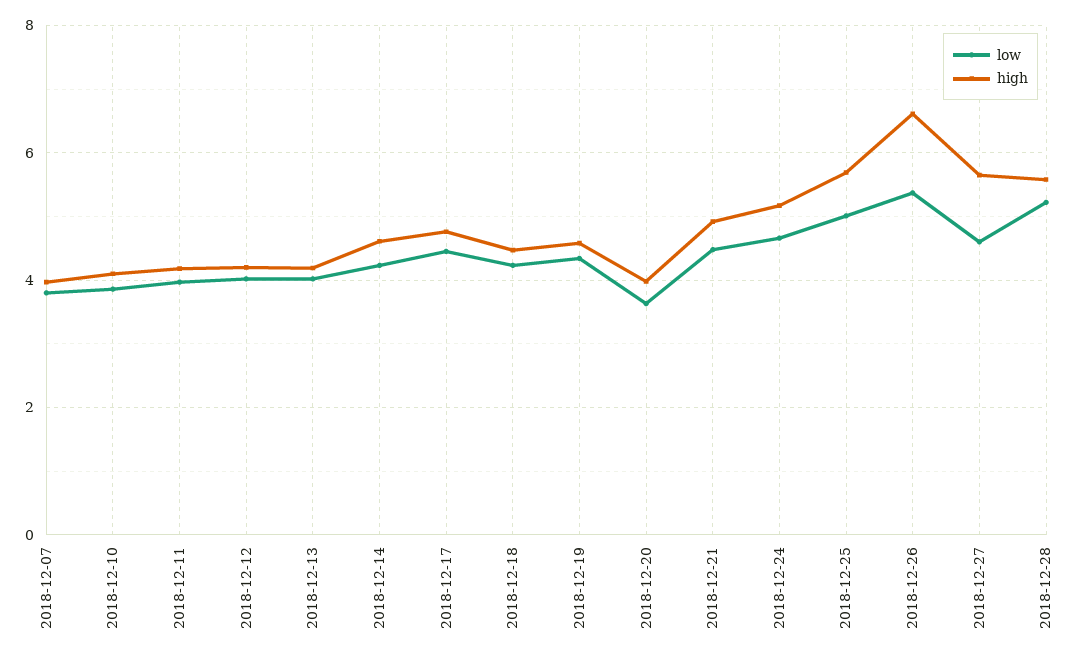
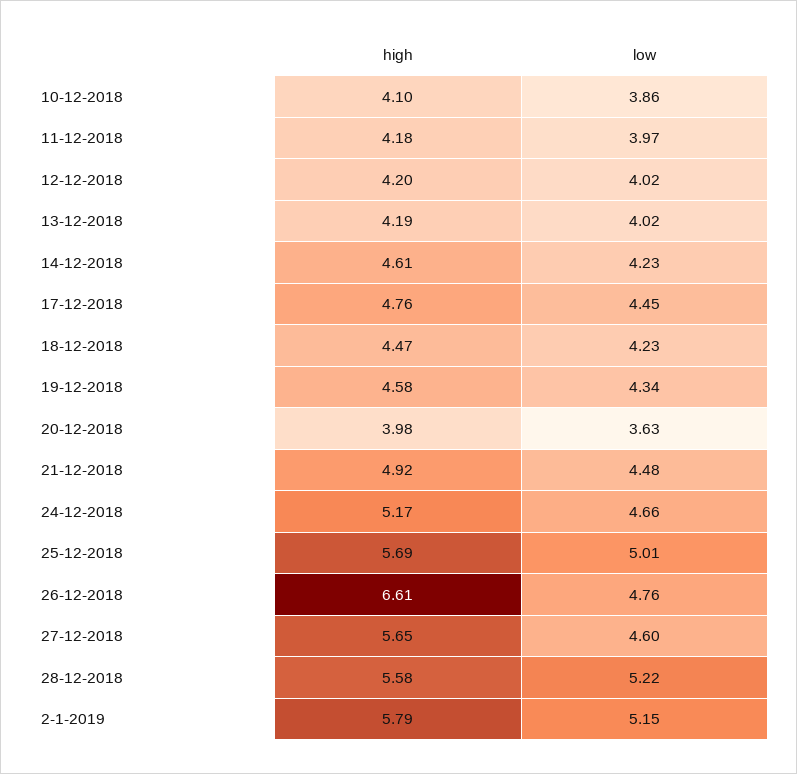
low, 2018-12-07: 3.8 -> none
high, 2018-12-07: 4 -> none
low, 2018-12-26: 5.4 -> 4.76
high, 2-1-2019: none -> 5.79
low, 2-1-2019: none -> 5.15

